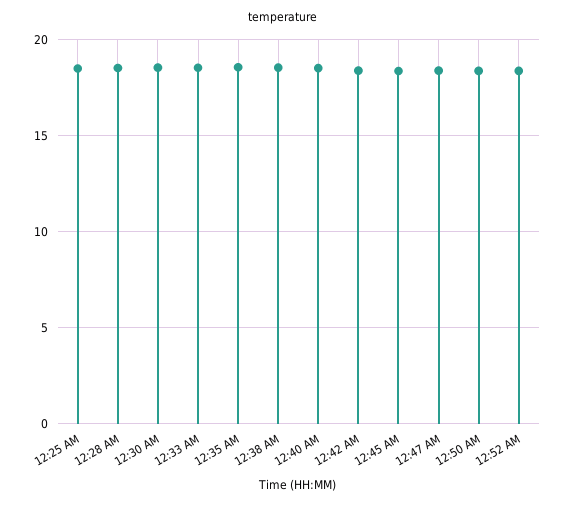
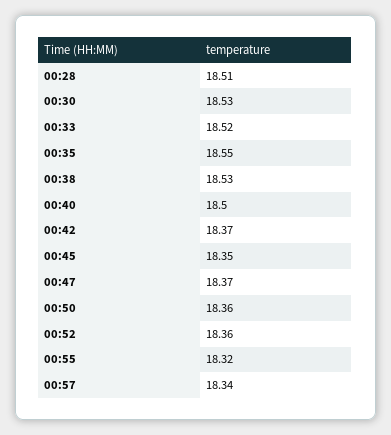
12:25 AM: 18.5 -> none
00:55: none -> 18.32
00:57: none -> 18.34

